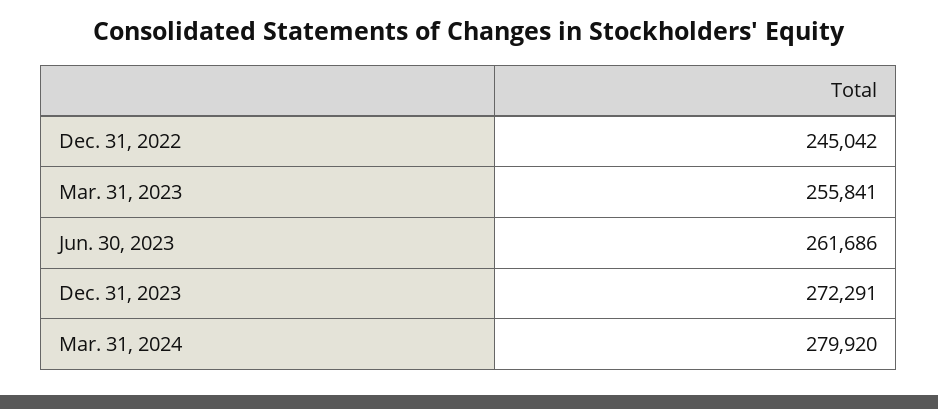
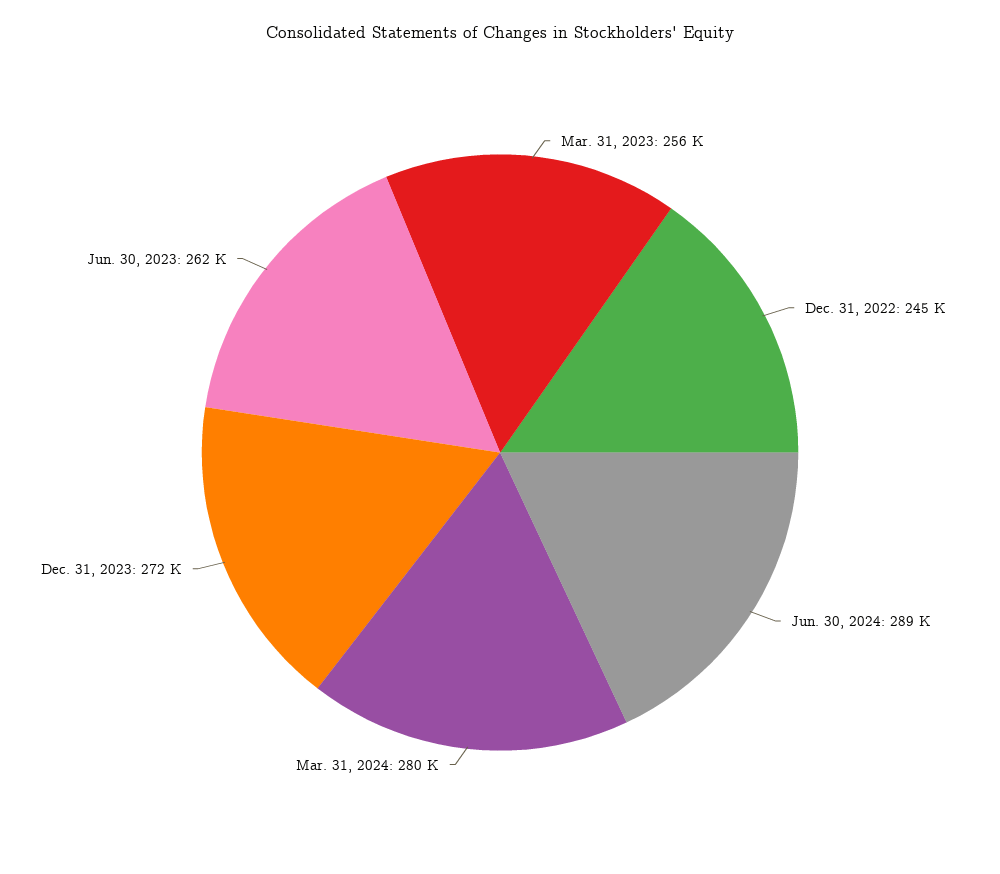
Jun. 30, 2024: none -> 289000

